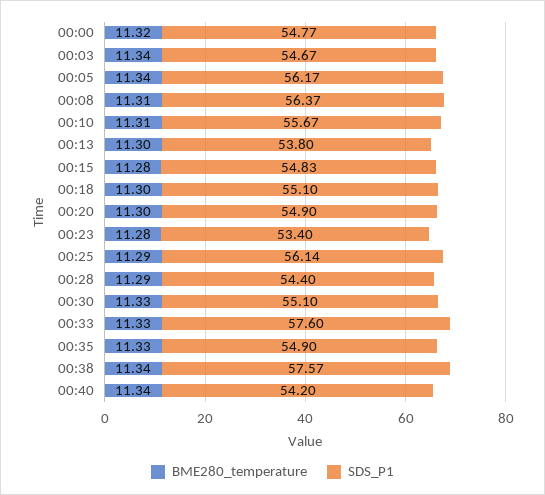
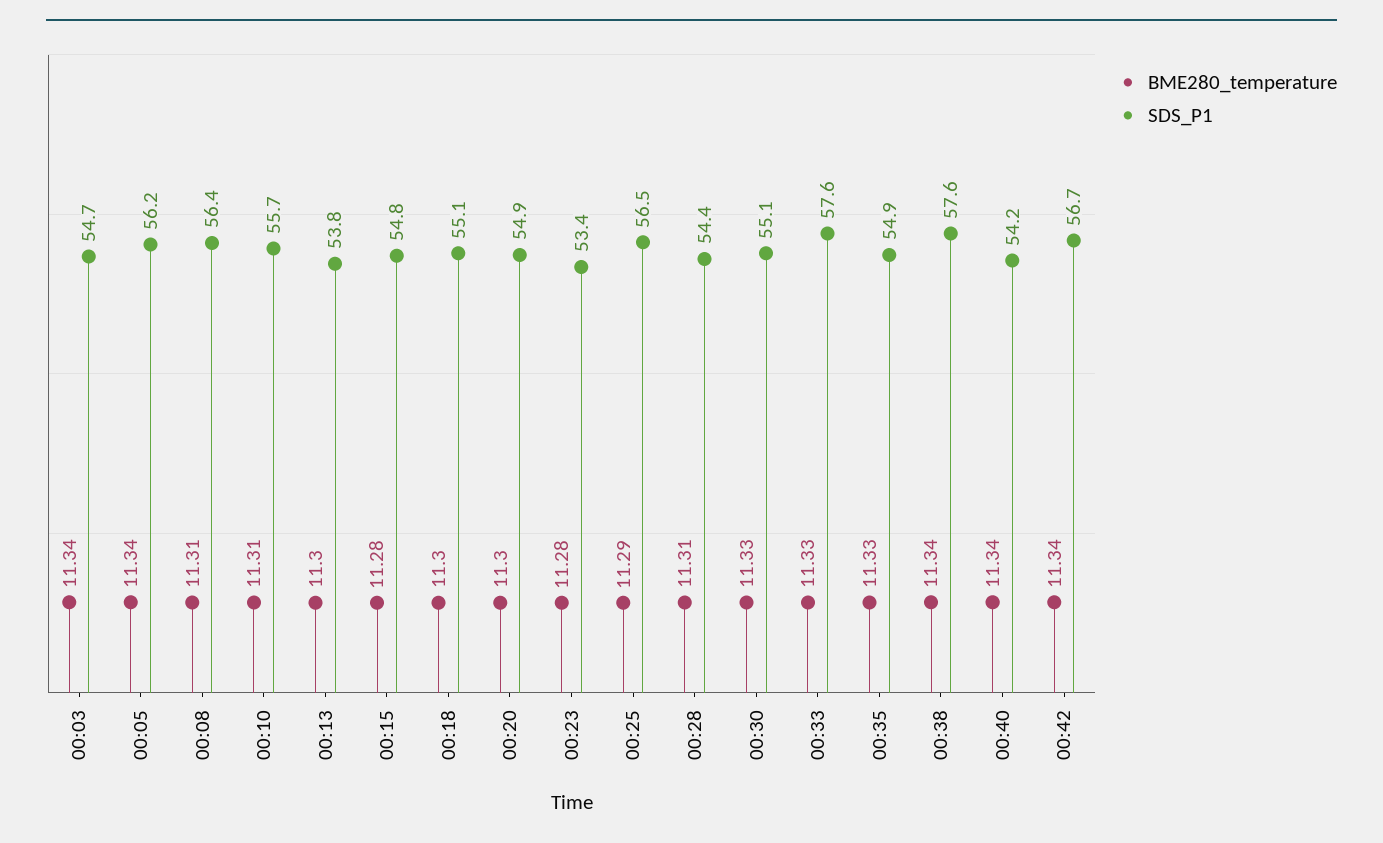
BME280_temperature, 00:00: 11.32 -> none
SDS_P1, 00:00: 54.77 -> none
SDS_P1, 00:25: 56.14 -> 56.5
BME280_temperature, 00:28: 11.29 -> 11.31
BME280_temperature, 00:42: none -> 11.34
SDS_P1, 00:42: none -> 56.7

